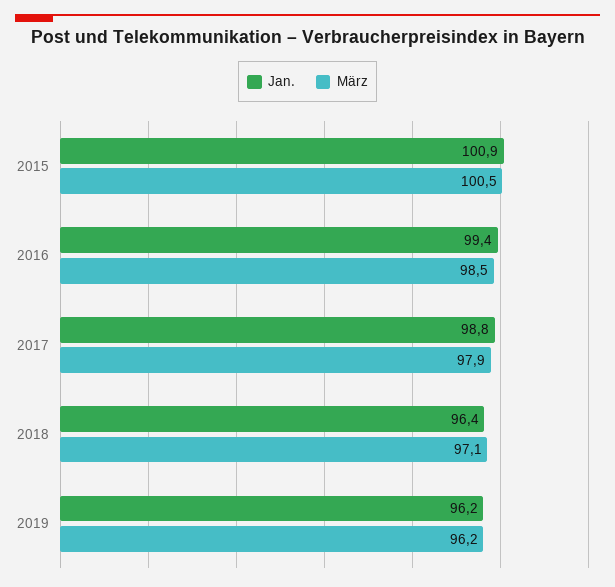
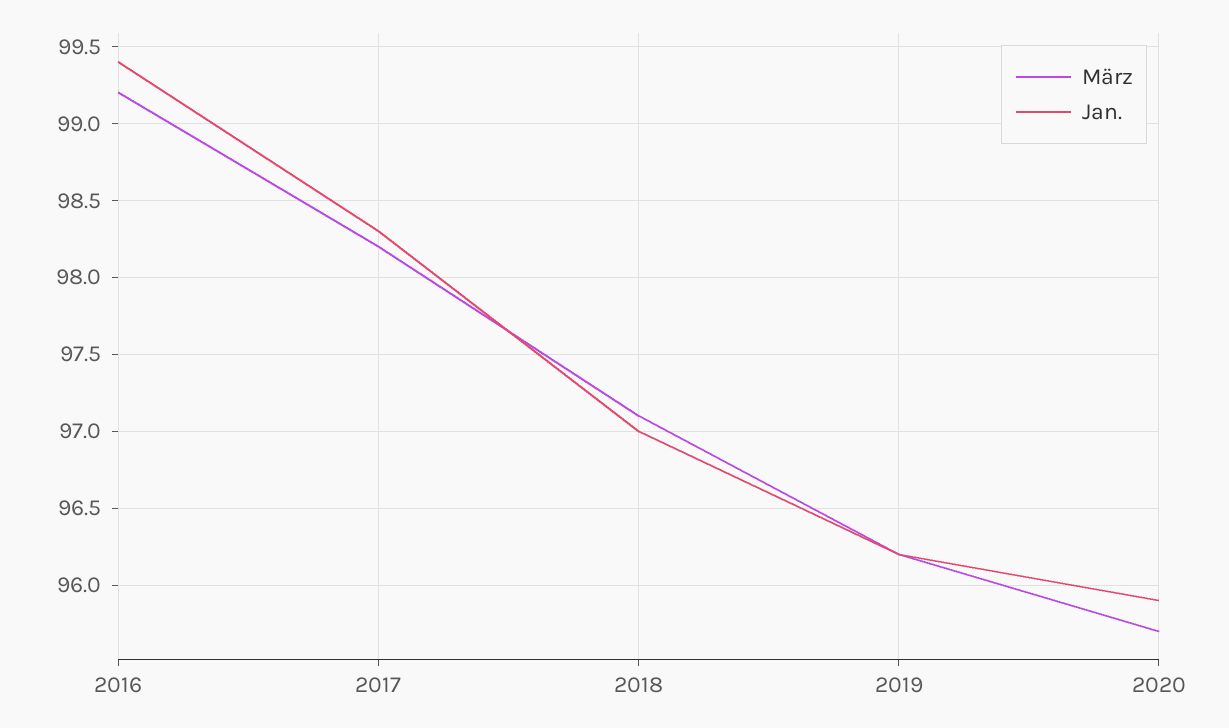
Jan., 2015: 100.9 -> none
März, 2015: 100.5 -> none
März, 2016: 98.5 -> 99.2
Jan., 2017: 98.8 -> 98.3
März, 2017: 97.9 -> 98.2
Jan., 2018: 96.4 -> 97
März, 2020: none -> 95.7
Jan., 2020: none -> 95.9

